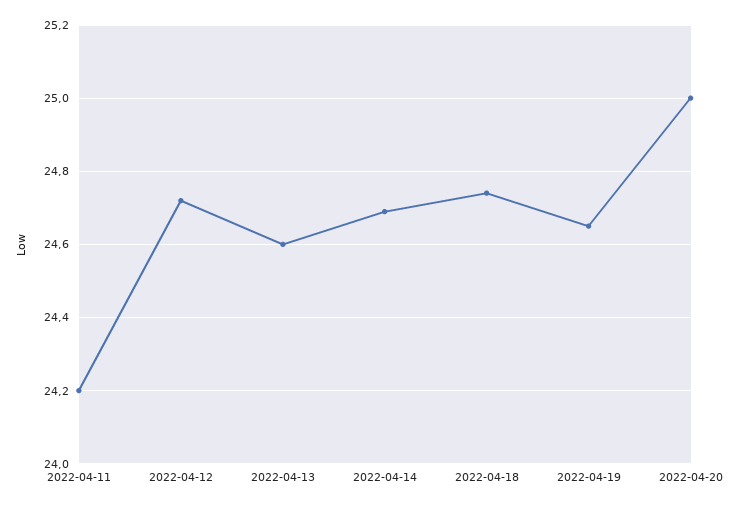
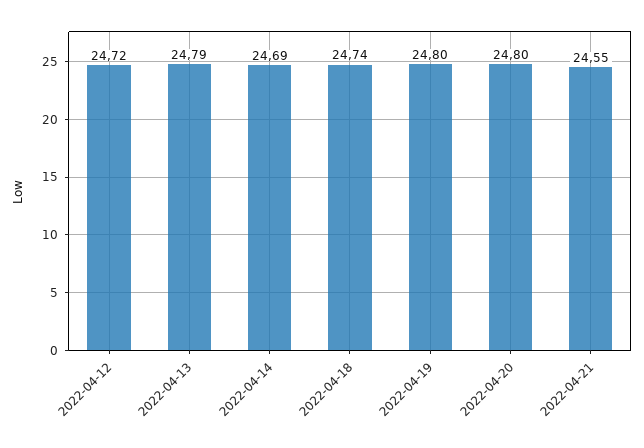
2022-04-11: 24.2 -> none
2022-04-13: 24.6 -> 24.79
2022-04-19: 24.65 -> 24.8
2022-04-20: 25 -> 24.8
2022-04-21: none -> 24.55

